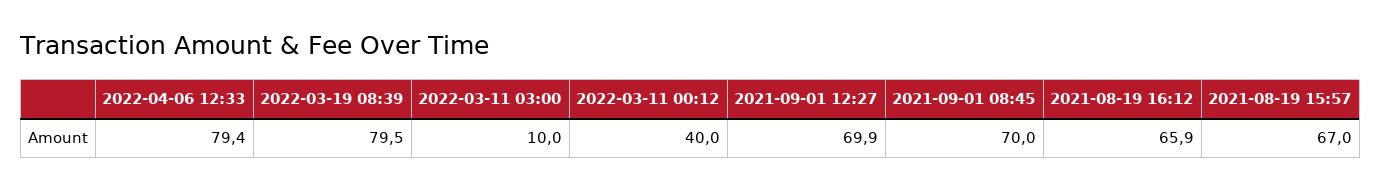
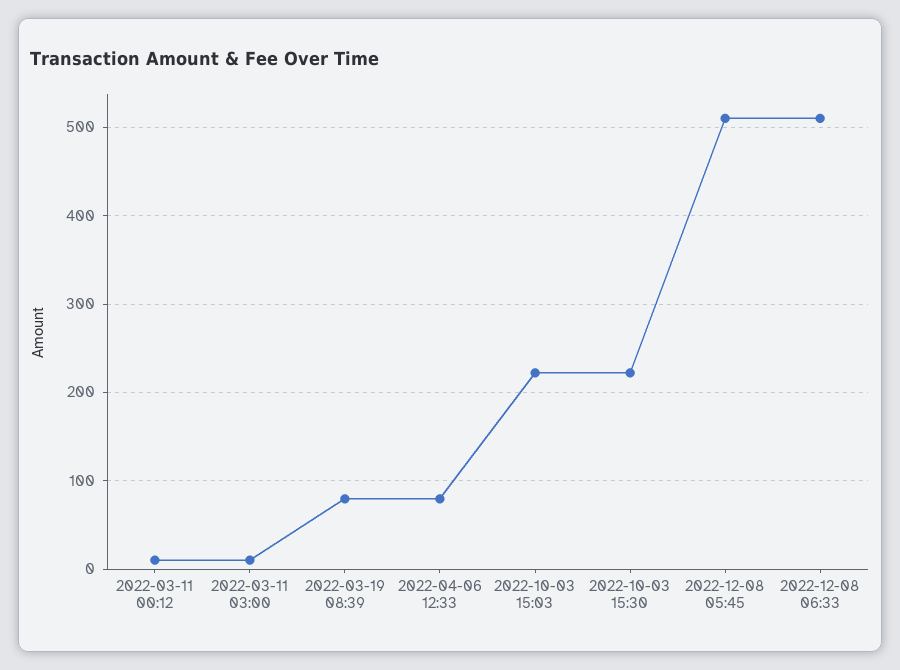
2022-03-11 00:12: 40 -> 10
2021-09-01 12:27: 69.9 -> none
2021-09-01 08:45: 70 -> none
2021-08-19 16:12: 65.9 -> none
2021-08-19 15:57: 67 -> none
2022-10-03 15:03: none -> 220
2022-10-03 15:30: none -> 220
2022-12-08 05:45: none -> 510
2022-12-08 06:33: none -> 510

